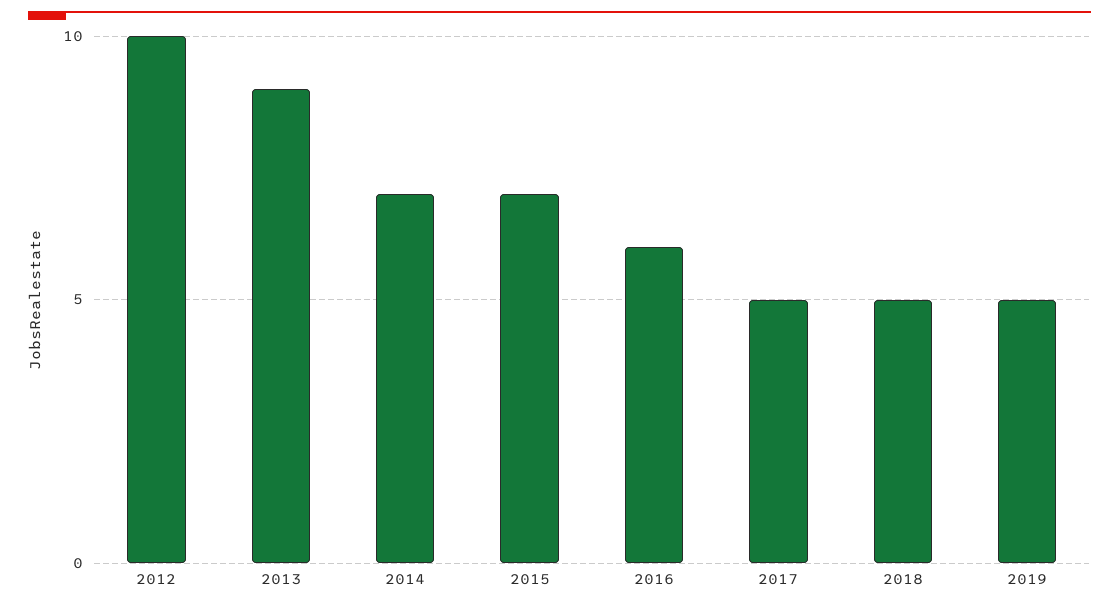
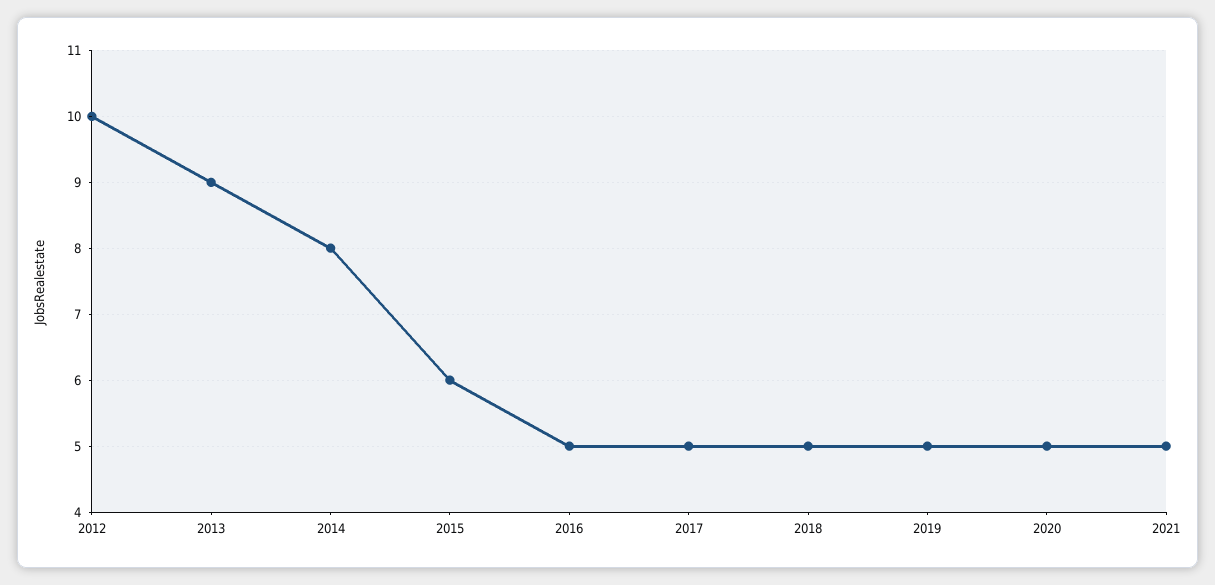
2014: 7 -> 8
2015: 7 -> 6
2016: 6 -> 5
2020: none -> 5
2021: none -> 5

